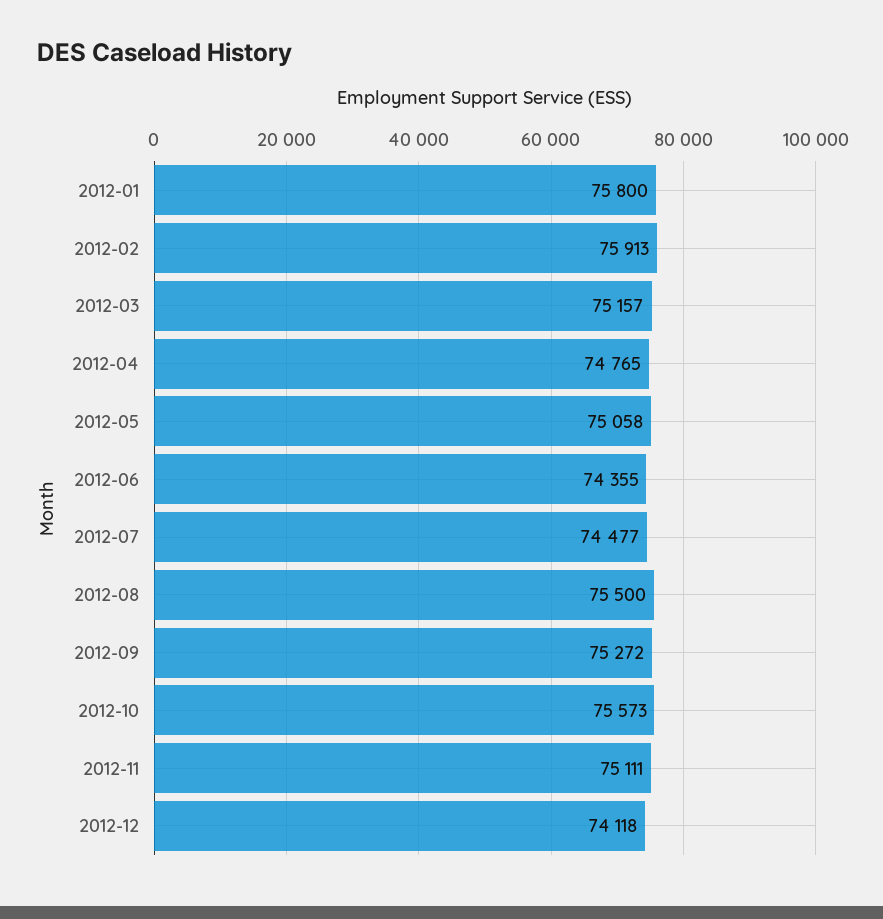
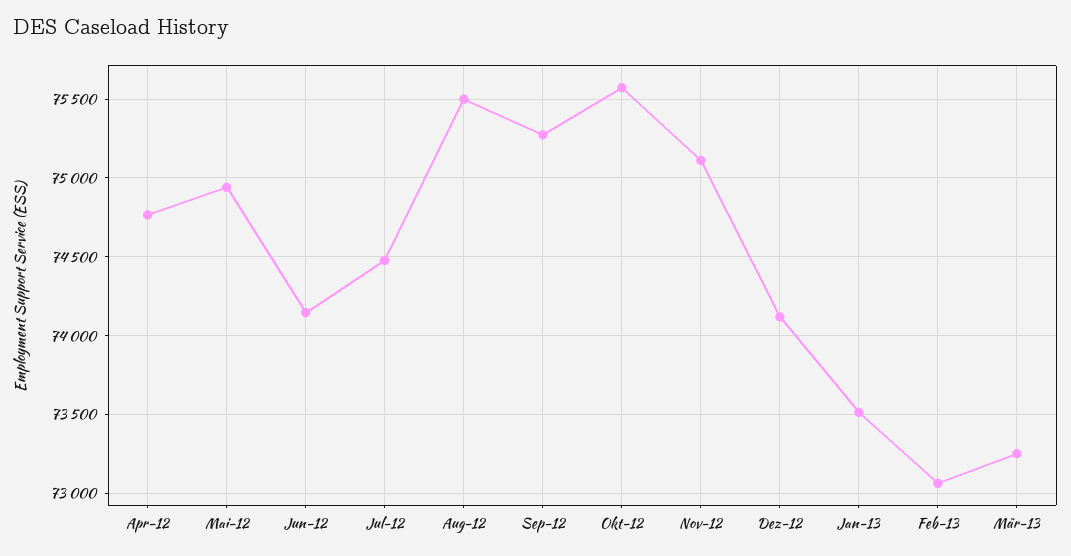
2012-01: 75800 -> none
2012-02: 75913 -> none
2012-03: 75157 -> none
2012-05: 75058 -> 74950
2012-06: 74355 -> 74150
Jan-13: none -> 73500
Feb-13: none -> 73050
Mär-13: none -> 73250

